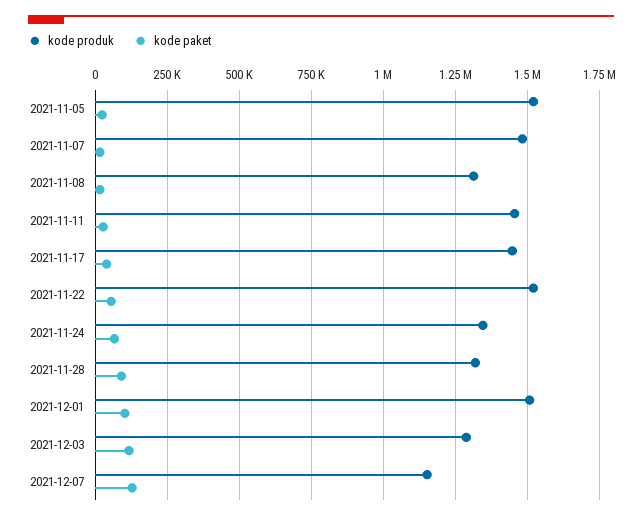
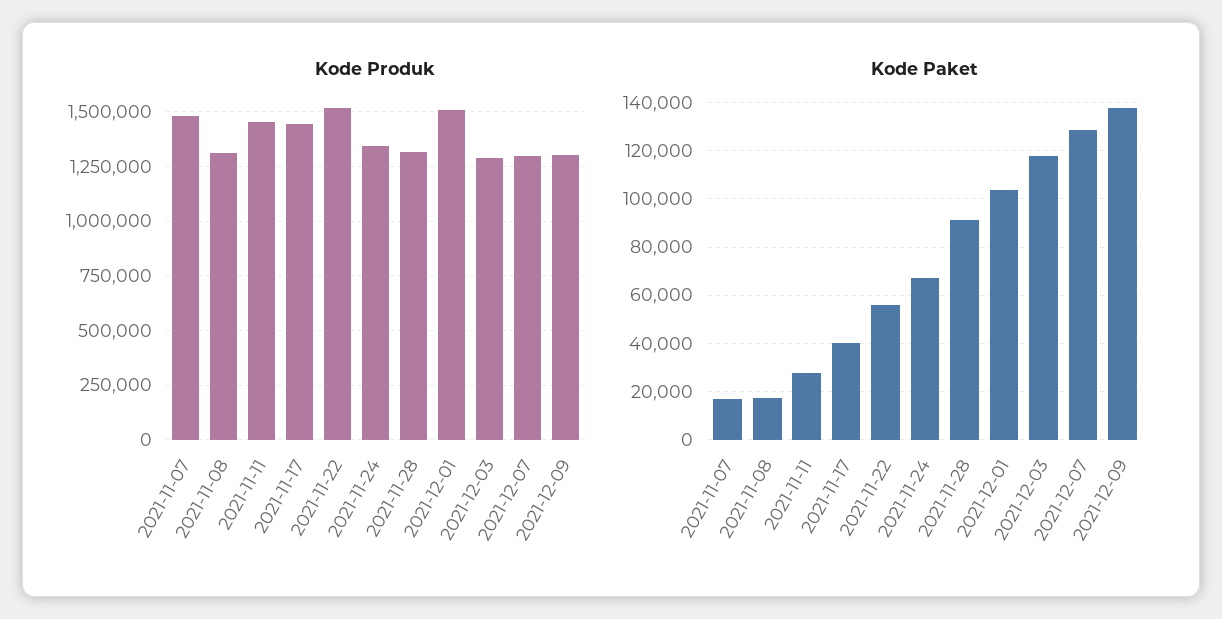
kode produk, 2021-11-05: 1525000 -> none
kode paket, 2021-11-05: 25000 -> none
kode produk, 2021-12-07: 1150000 -> 1300000
kode produk, 2021-12-09: none -> 1300000
kode paket, 2021-12-09: none -> 137500

